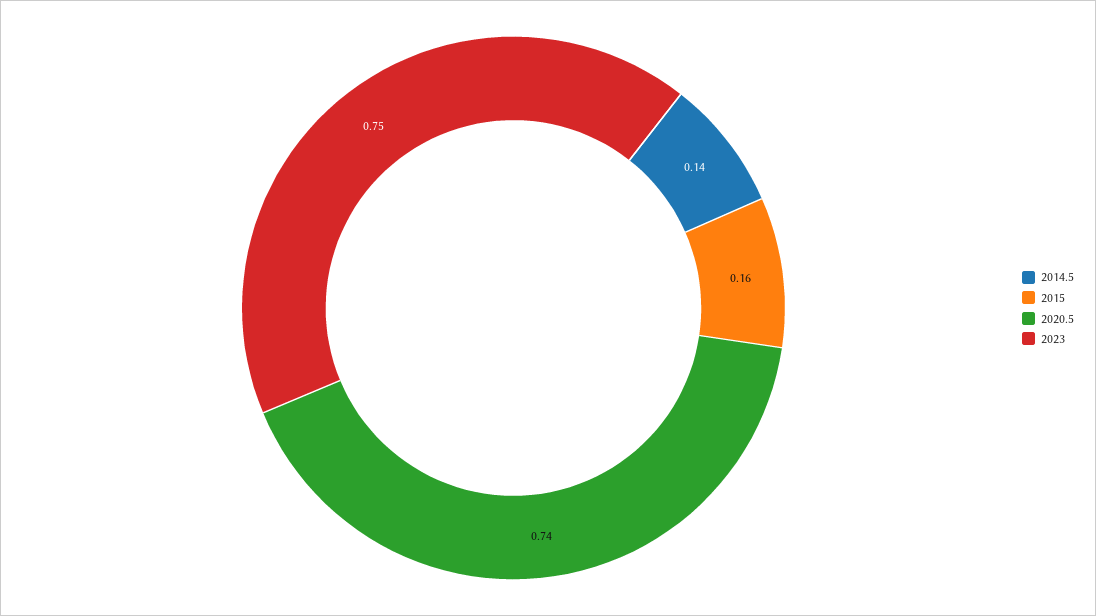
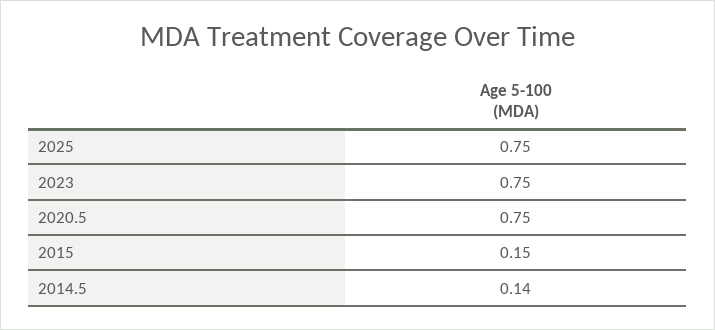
2015: 0.16 -> 0.15
2020.5: 0.74 -> 0.75
2025: none -> 0.75

